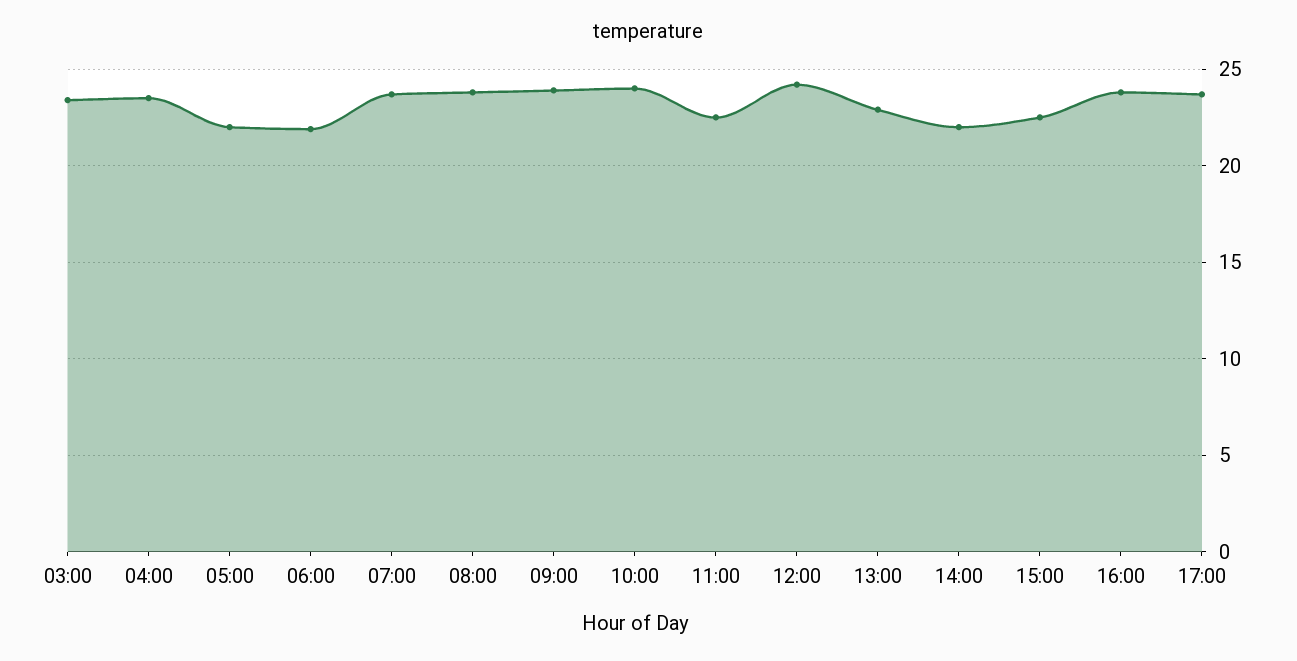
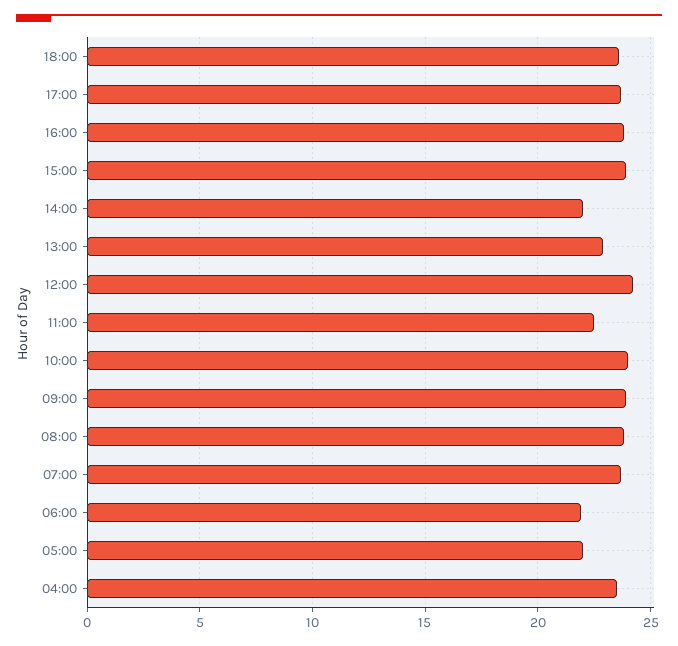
03:00: 23.5 -> none
15:00: 22.5 -> 24
18:00: none -> 23.5

